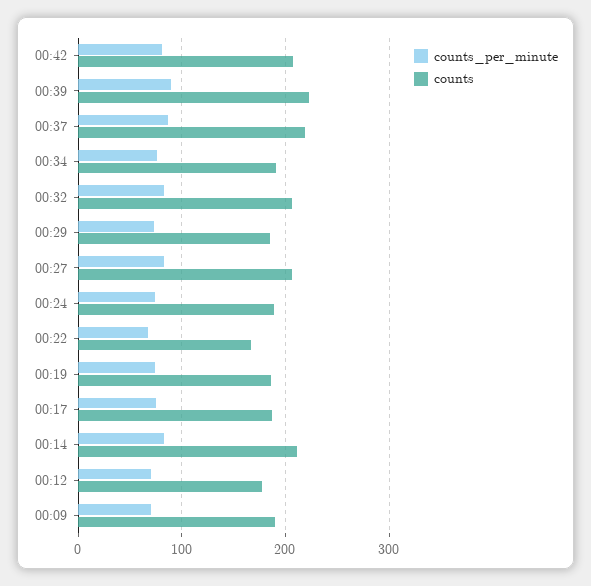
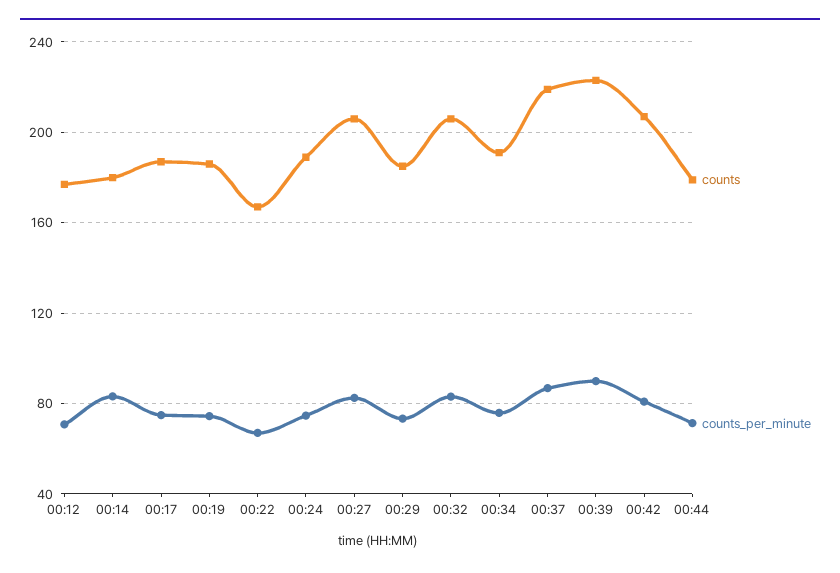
counts, 00:14: 210 -> 180
counts_per_minute, 00:09: 70 -> none
counts, 00:09: 190 -> none
counts, 00:44: none -> 180
counts_per_minute, 00:44: none -> 70

